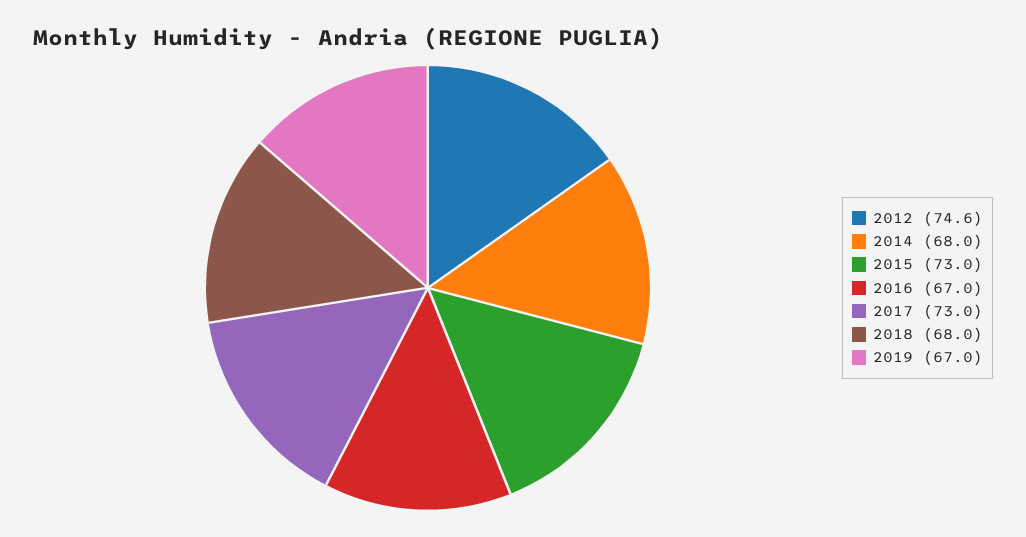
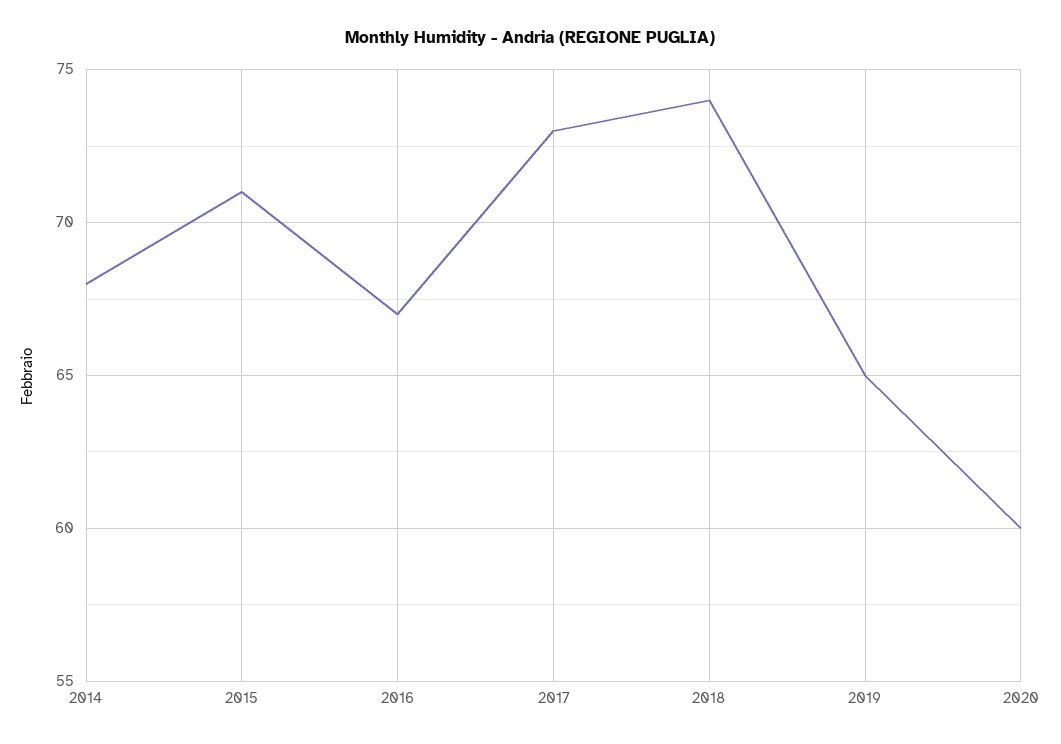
2012: 74.6 -> none
2015: 73 -> 71
2018: 68 -> 74
2019: 67 -> 65
2020: none -> 60

